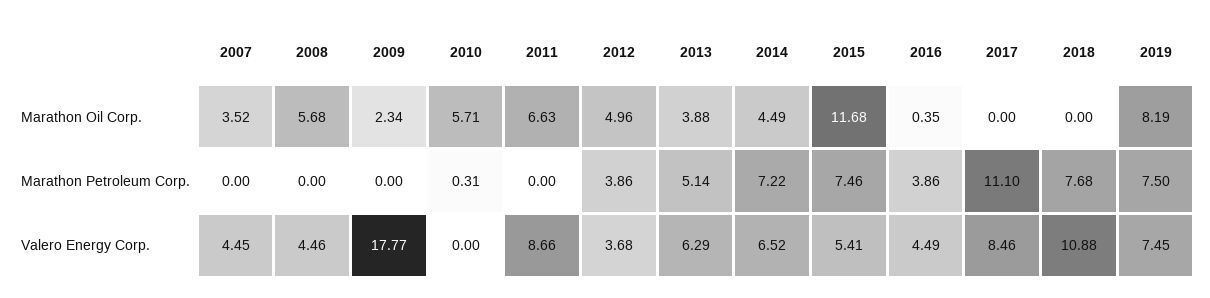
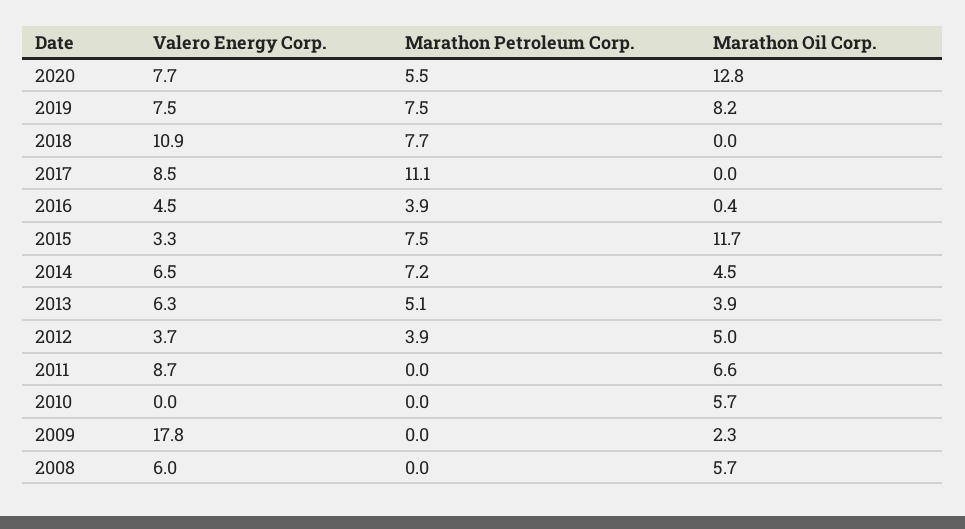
2007, Marathon Oil Corp.: 3.52 -> none
2007, Marathon Petroleum Corp.: 0 -> none
2010, Marathon Petroleum Corp.: 0.31 -> 0
2007, Valero Energy Corp.: 4.45 -> none
2008, Valero Energy Corp.: 4.46 -> 6
2015, Valero Energy Corp.: 5.41 -> 3.3
2020, Valero Energy Corp.: none -> 7.7
2020, Marathon Petroleum Corp.: none -> 5.5
2020, Marathon Oil Corp.: none -> 12.8

